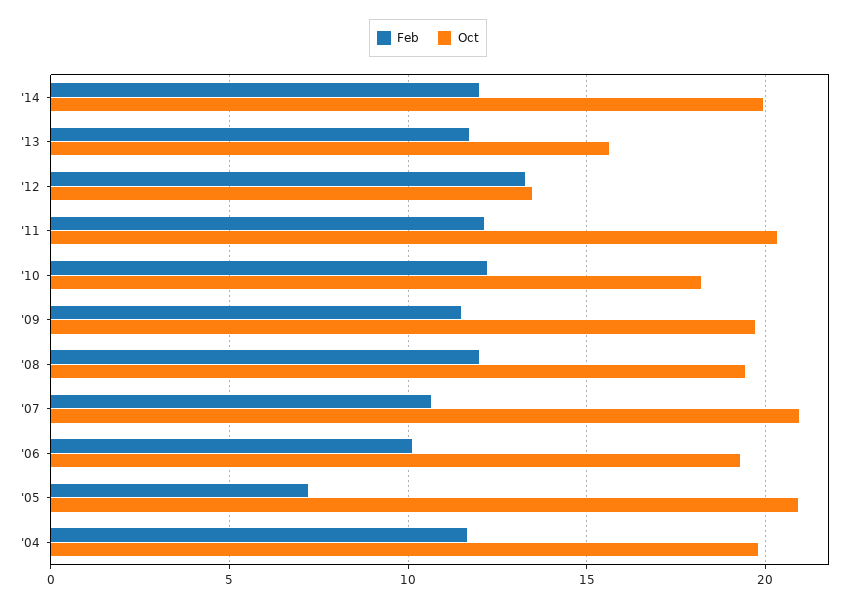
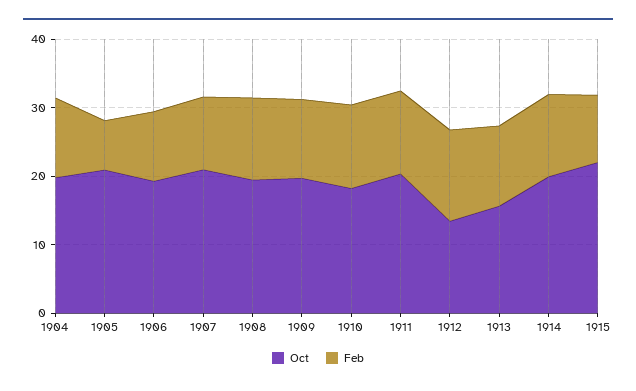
Oct, 1915: none -> 22
Feb, 1915: none -> 10

